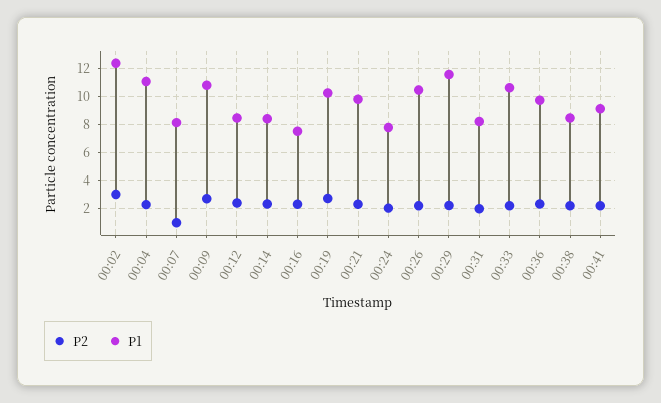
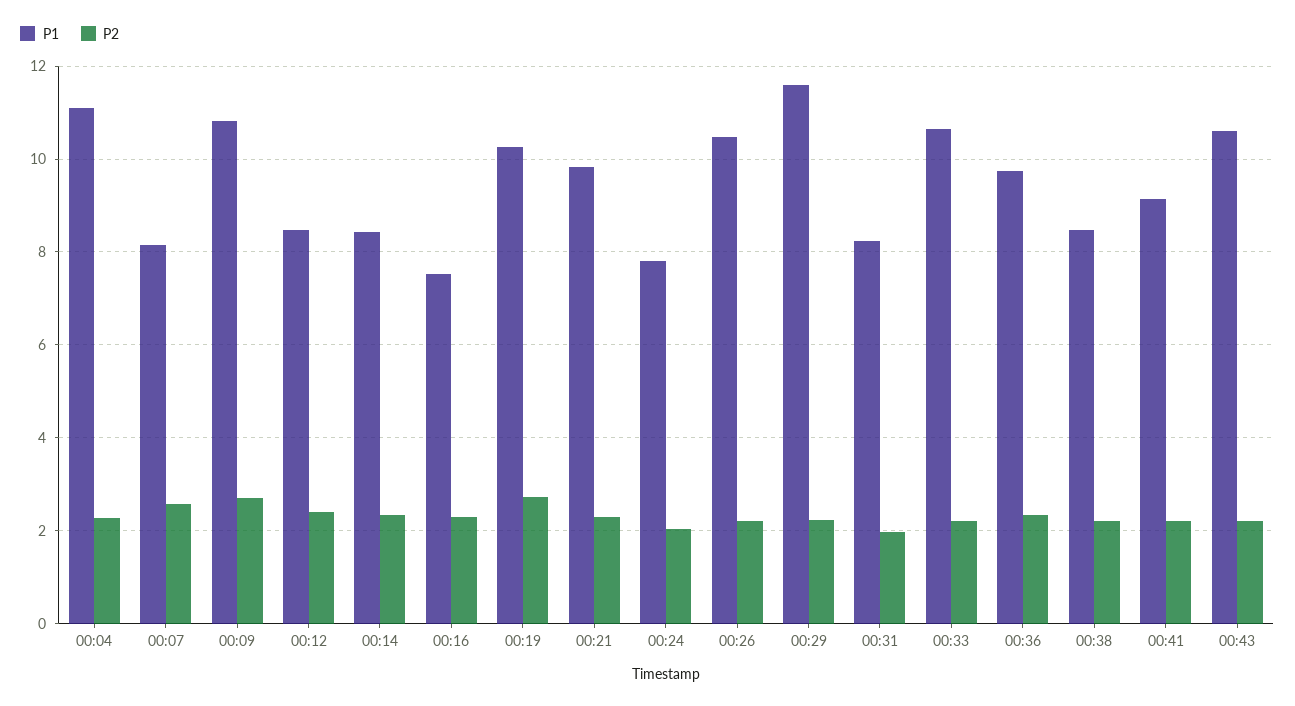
P2, 00:02: 3 -> none
P1, 00:02: 12.5 -> none
P2, 00:07: 1 -> 2.6
P1, 00:43: none -> 10.6
P2, 00:43: none -> 2.2

